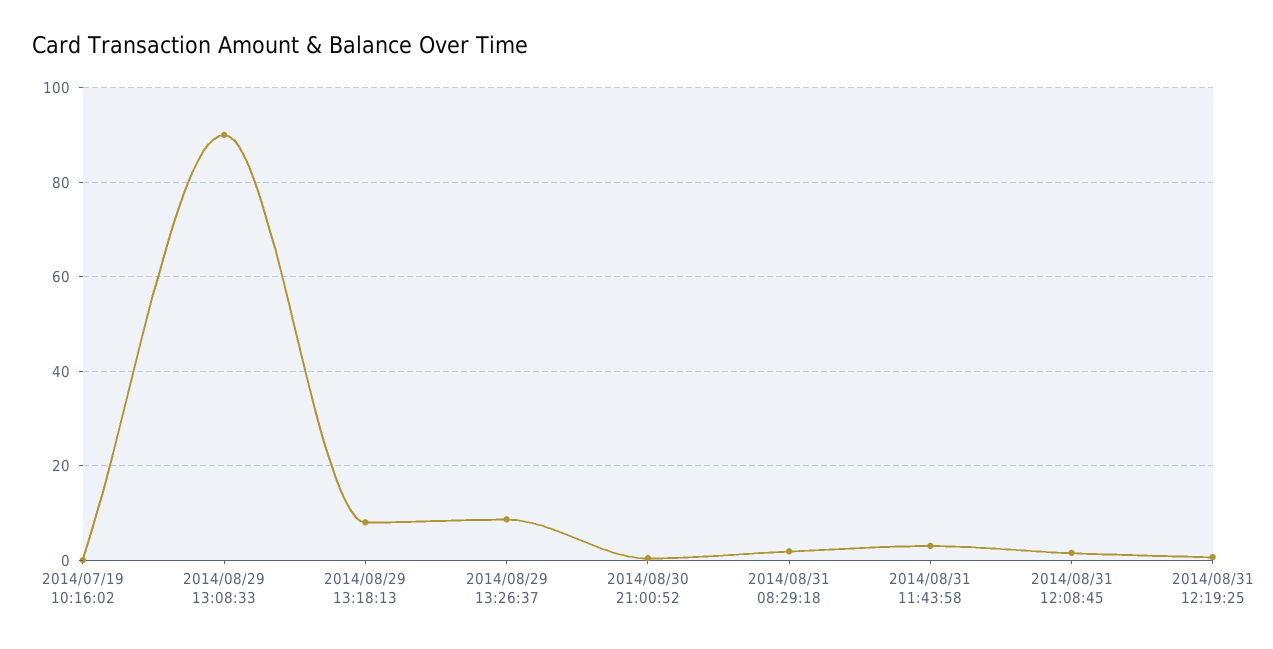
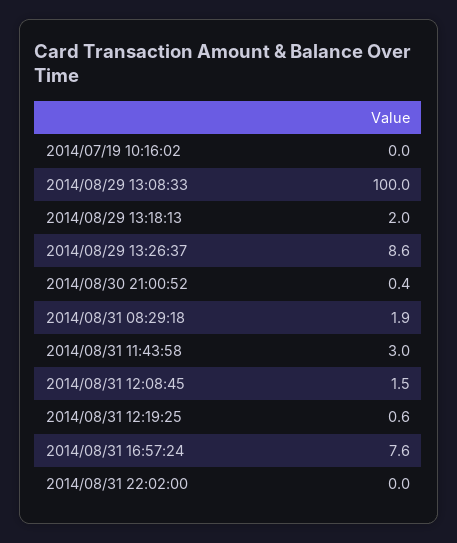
2014/08/29 13:08:33: 90 -> 100
2014/08/29 13:18:13: 8 -> 2
2014/08/31 16:57:24: none -> 7.6
2014/08/31 22:02:00: none -> 0

